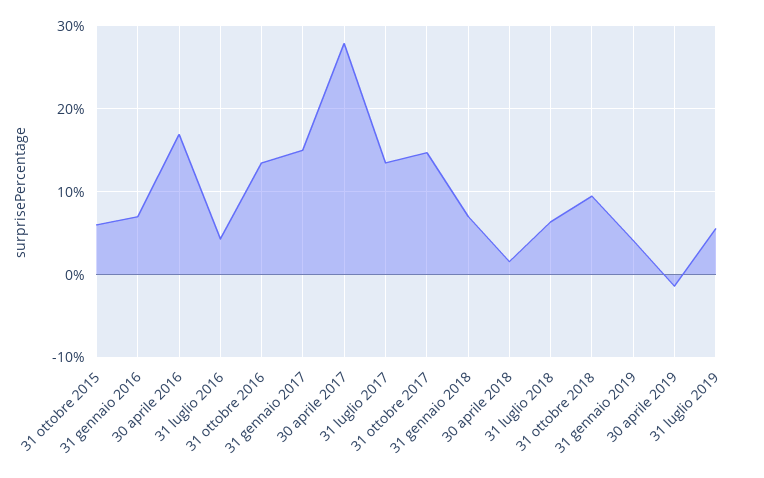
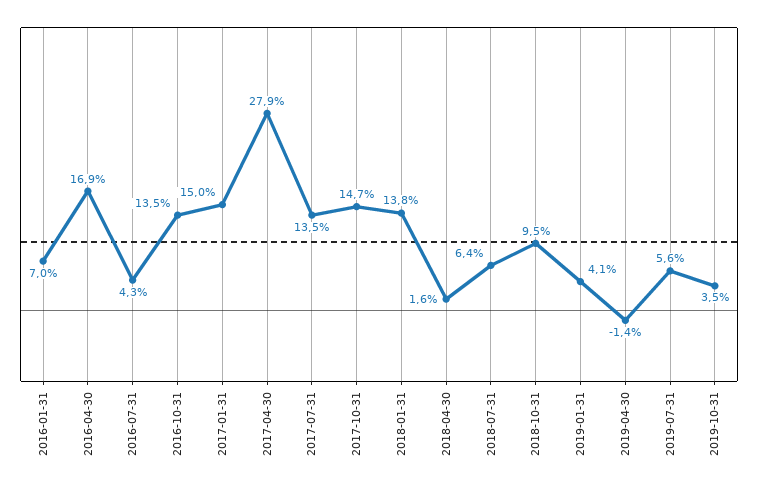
31 ottobre 2015: 6 -> none
31 gennaio 2018: 7 -> 13.8
2019-10-31: none -> 3.5

